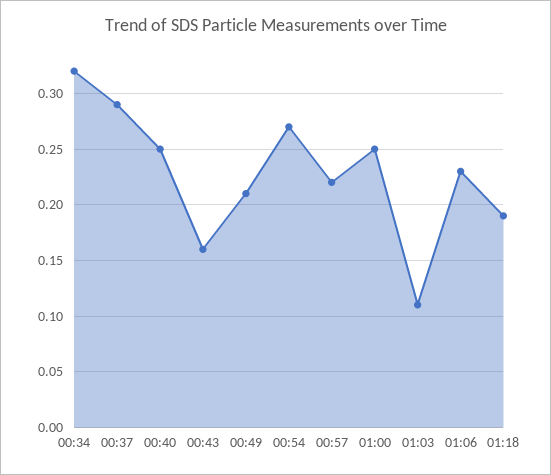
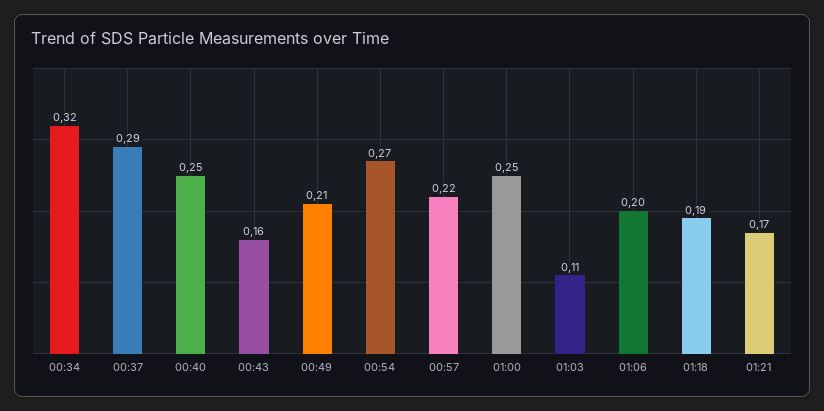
01:06: 0.23 -> 0.2
01:21: none -> 0.17

